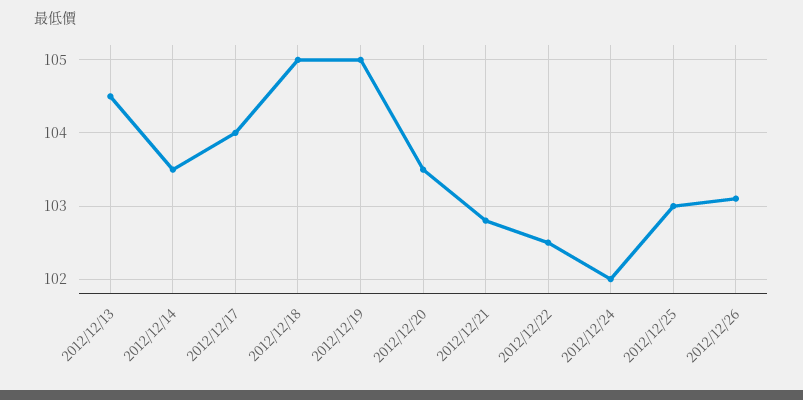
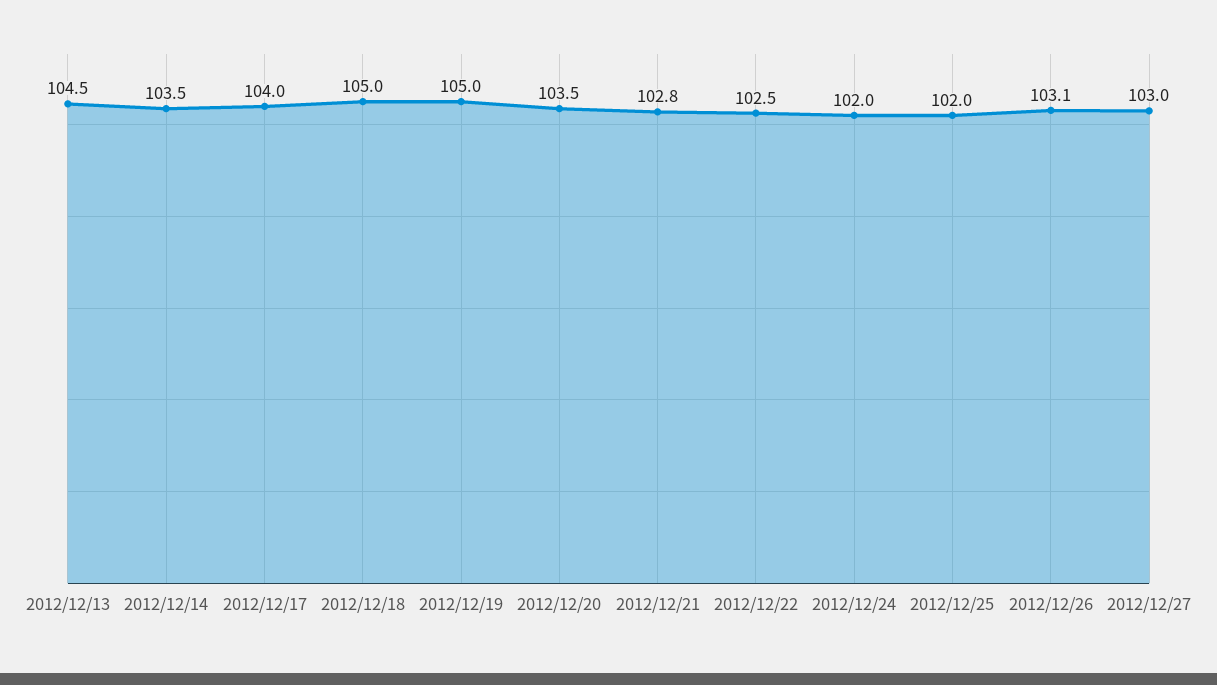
2012/12/25: 103 -> 102
2012/12/27: none -> 103

